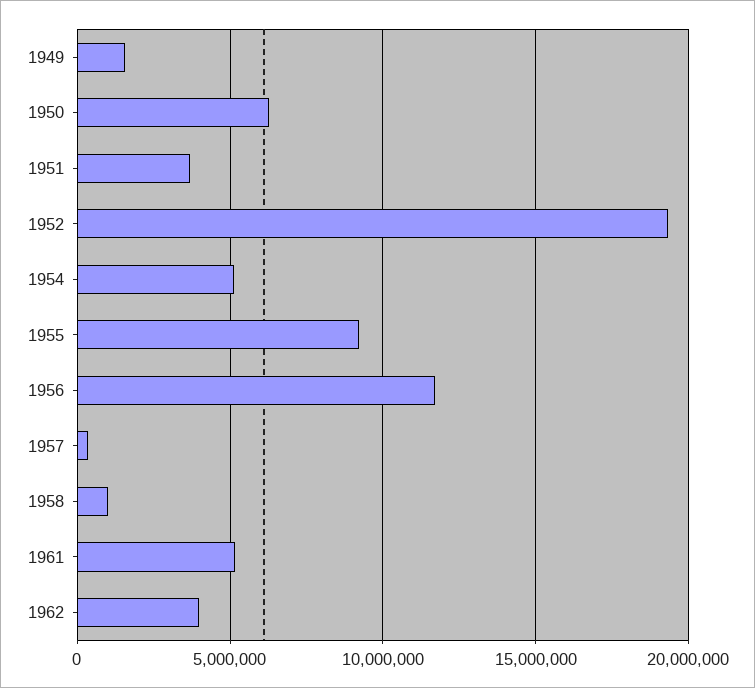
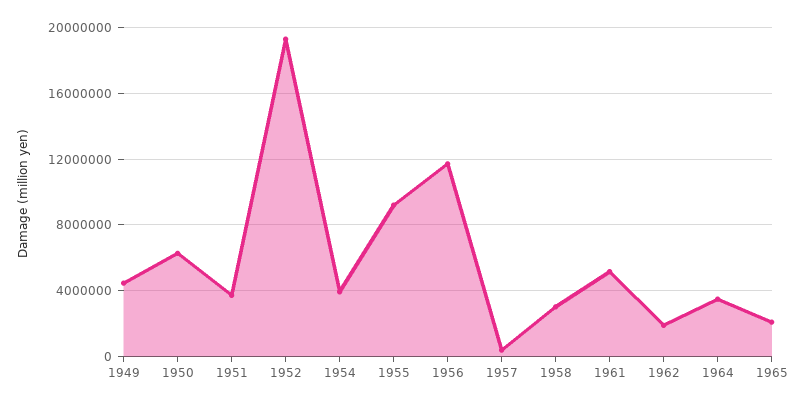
1949: 1500000 -> 4500000
1954: 5000000 -> 4000000
1958: 1000000 -> 3000000
1962: 4000000 -> 2000000
1964: none -> 3500000
1965: none -> 2000000

